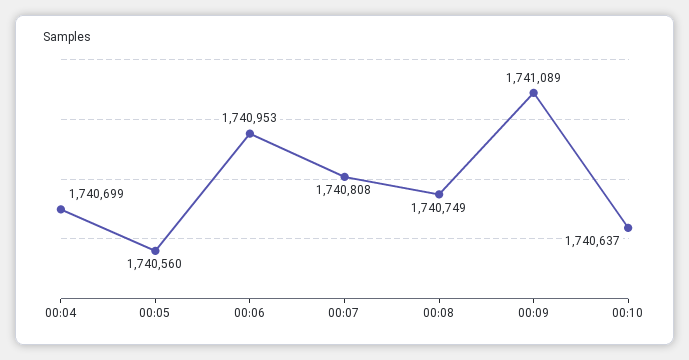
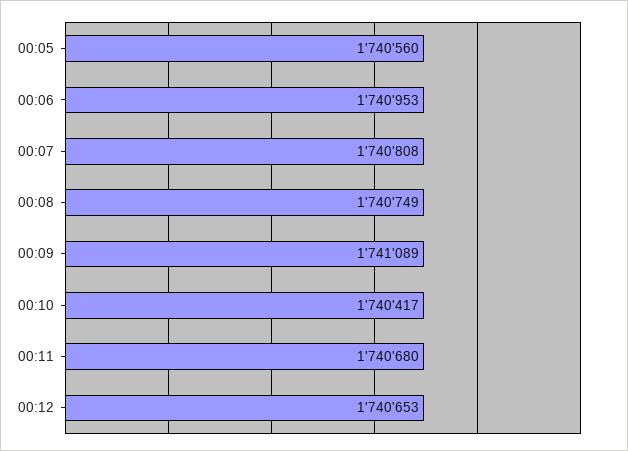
00:04: 1740699 -> none
00:10: 1740637 -> 1740417
00:11: none -> 1740680
00:12: none -> 1740653

